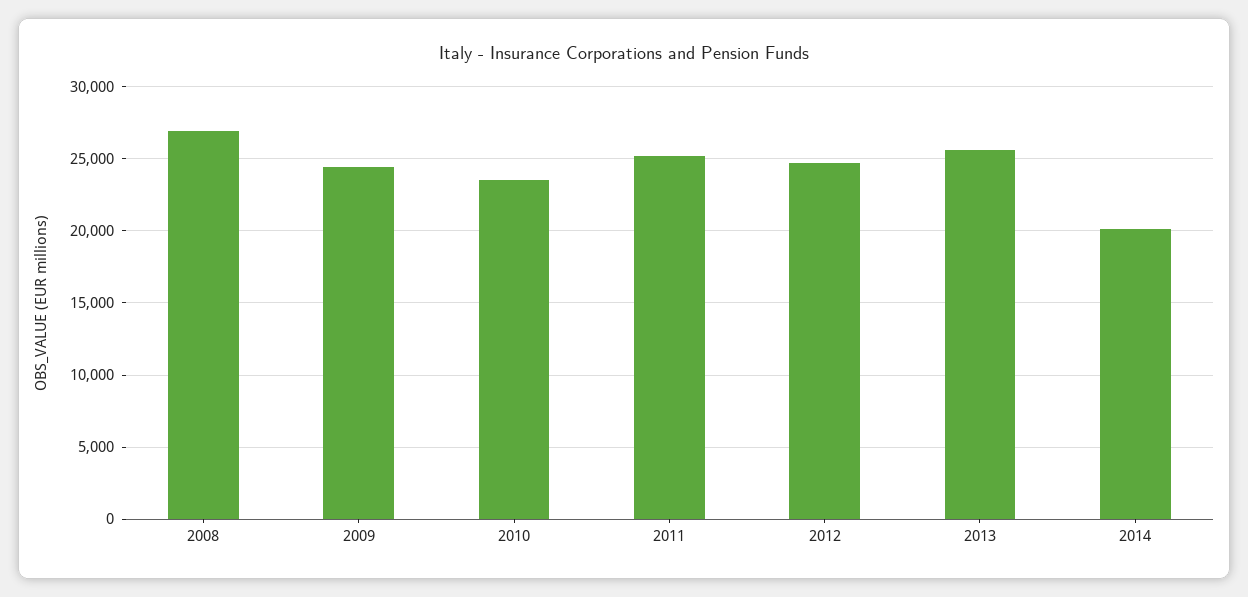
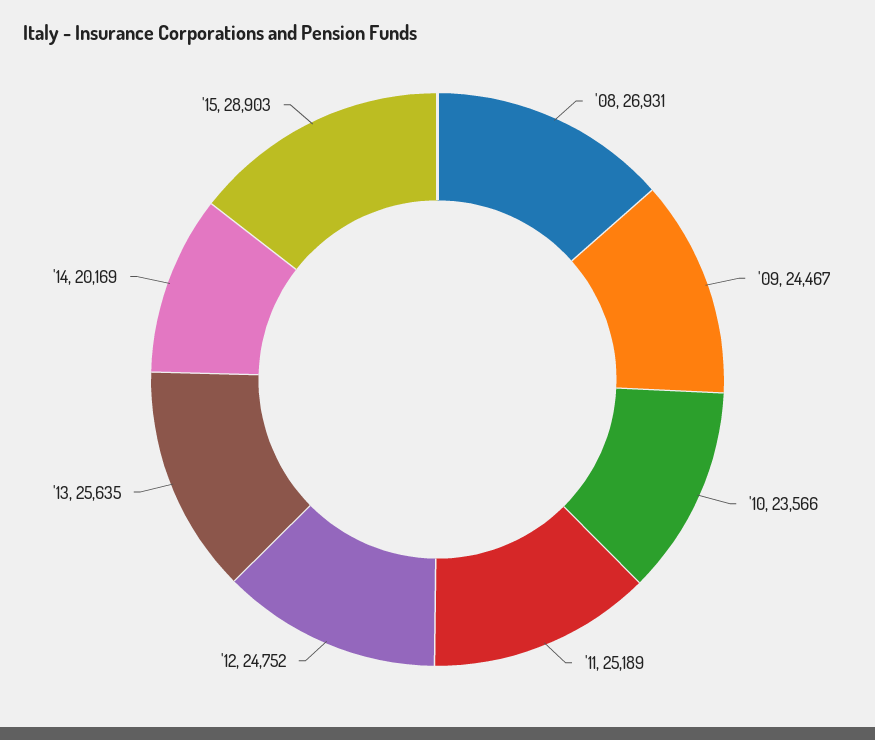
'15: none -> 28903

